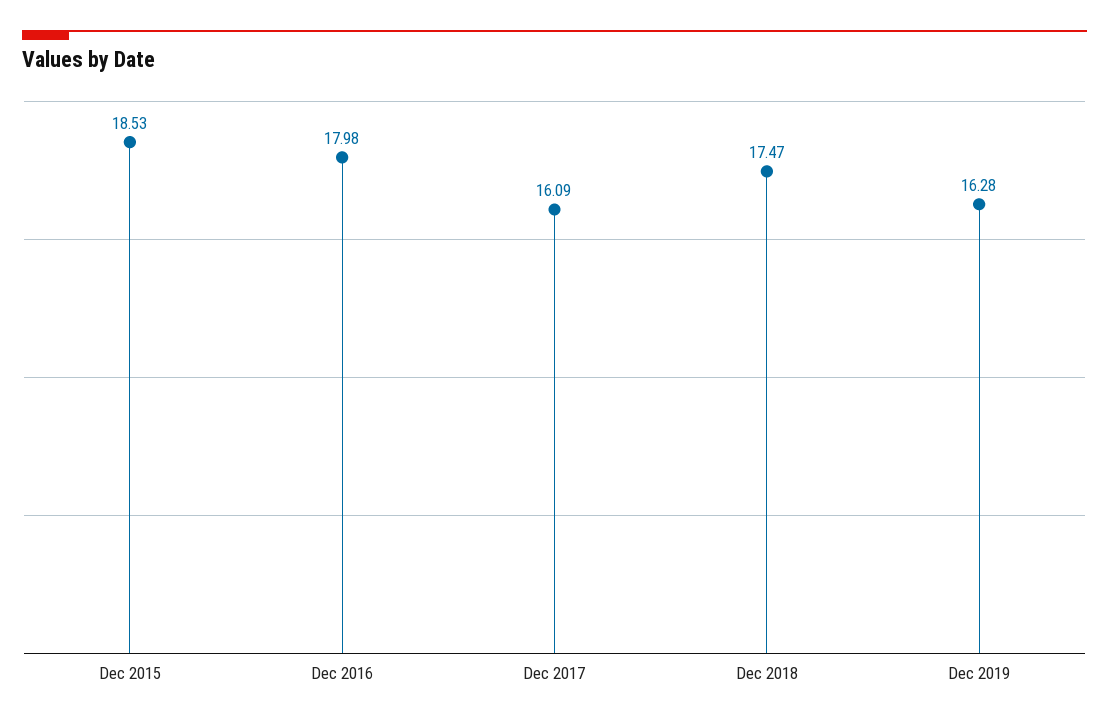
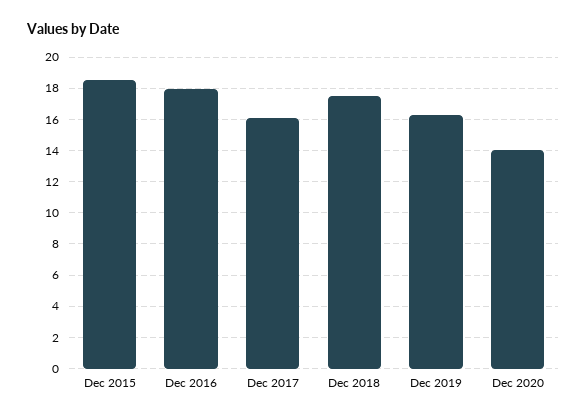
Dec 2020: none -> 14

